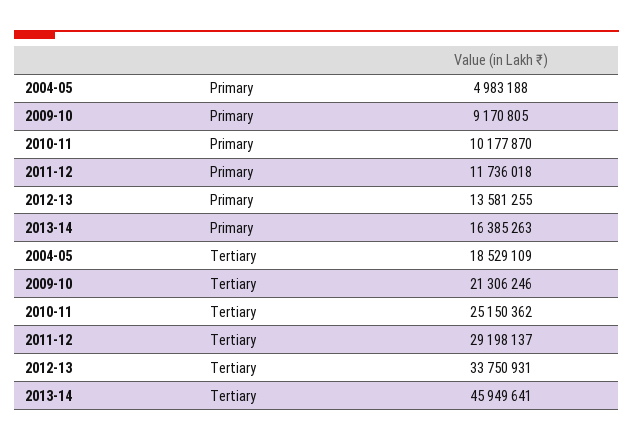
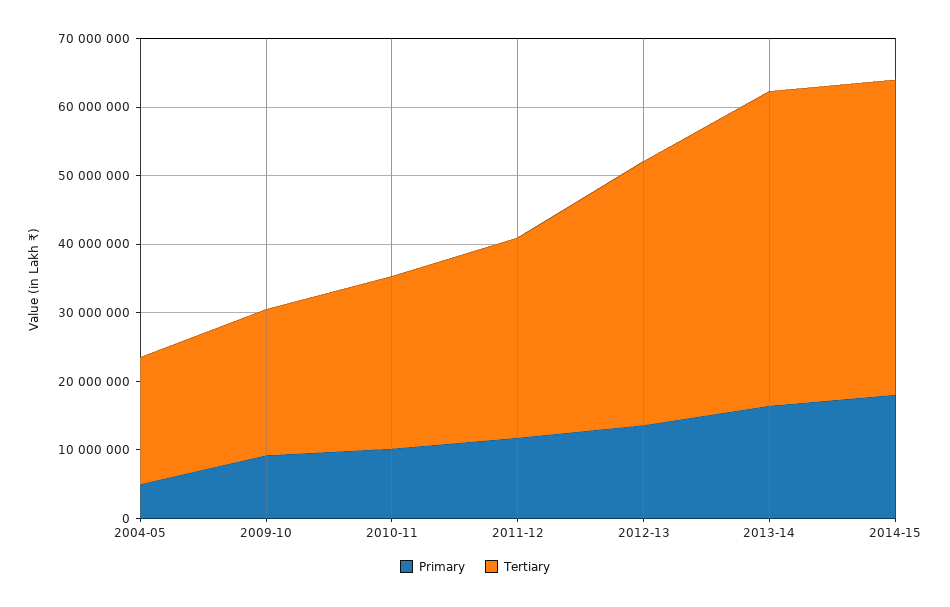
Tertiary, 2012-13: 33750931 -> 38000000
Primary, 2014-15: none -> 18000000
Tertiary, 2014-15: none -> 46000000

